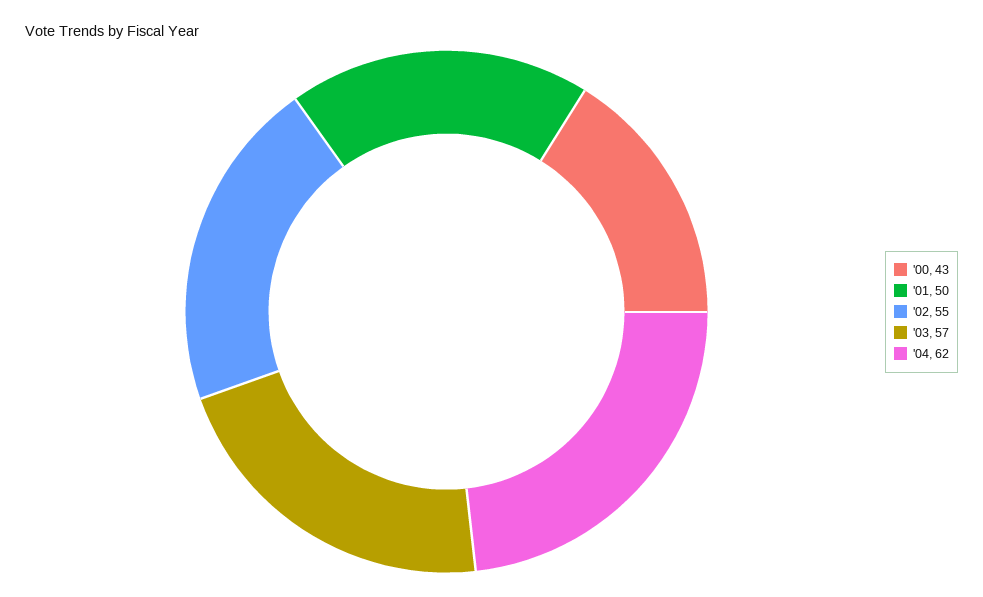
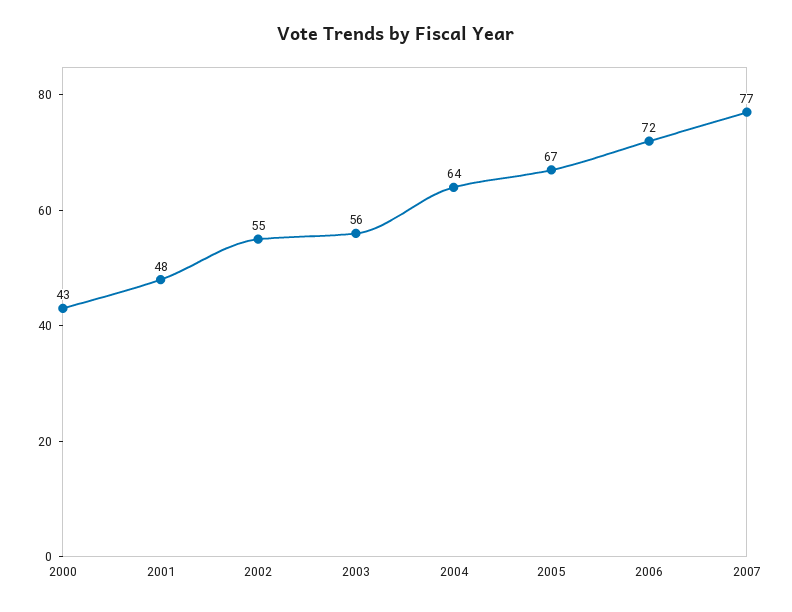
'01: 50 -> 48
'03: 57 -> 56
'04: 62 -> 64
2005: none -> 67
2006: none -> 72
2007: none -> 77

